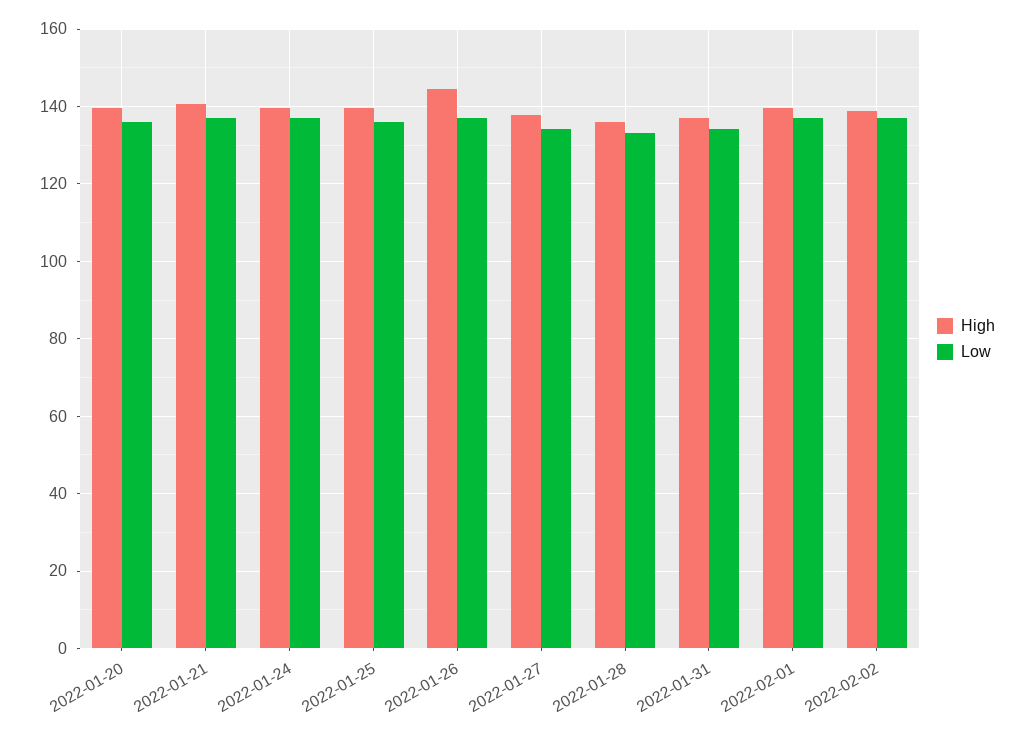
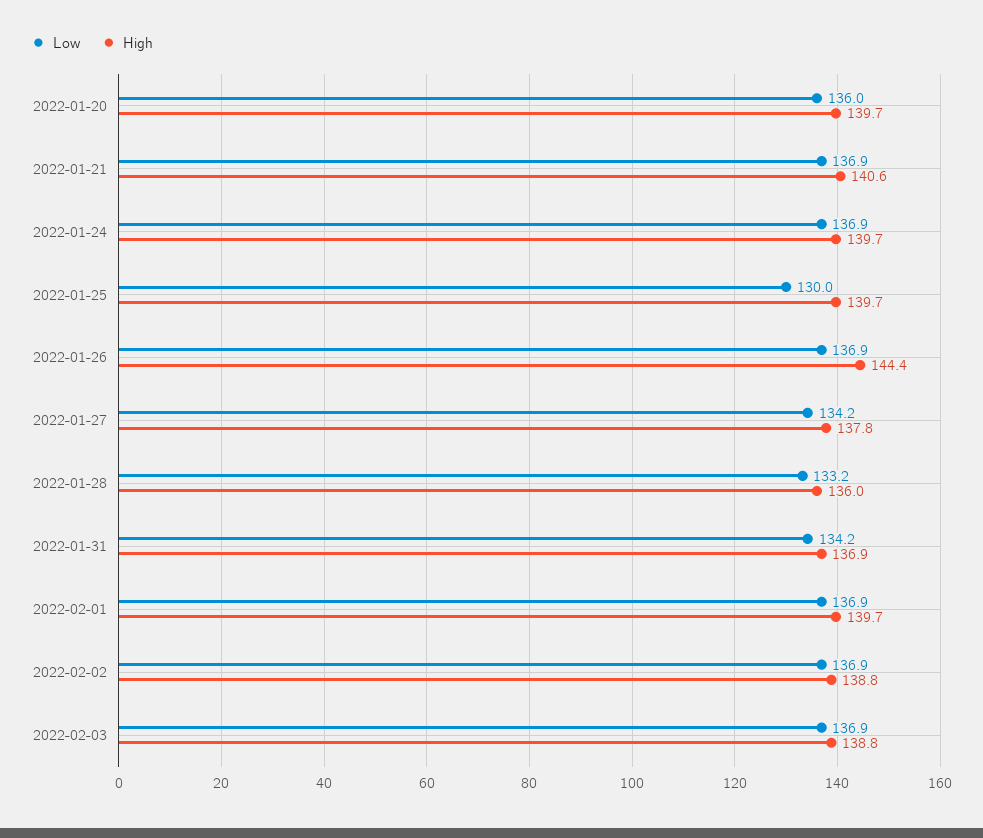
Low, 2022-01-25: 136 -> 130
Low, 2022-02-03: none -> 136.9
High, 2022-02-03: none -> 138.8

